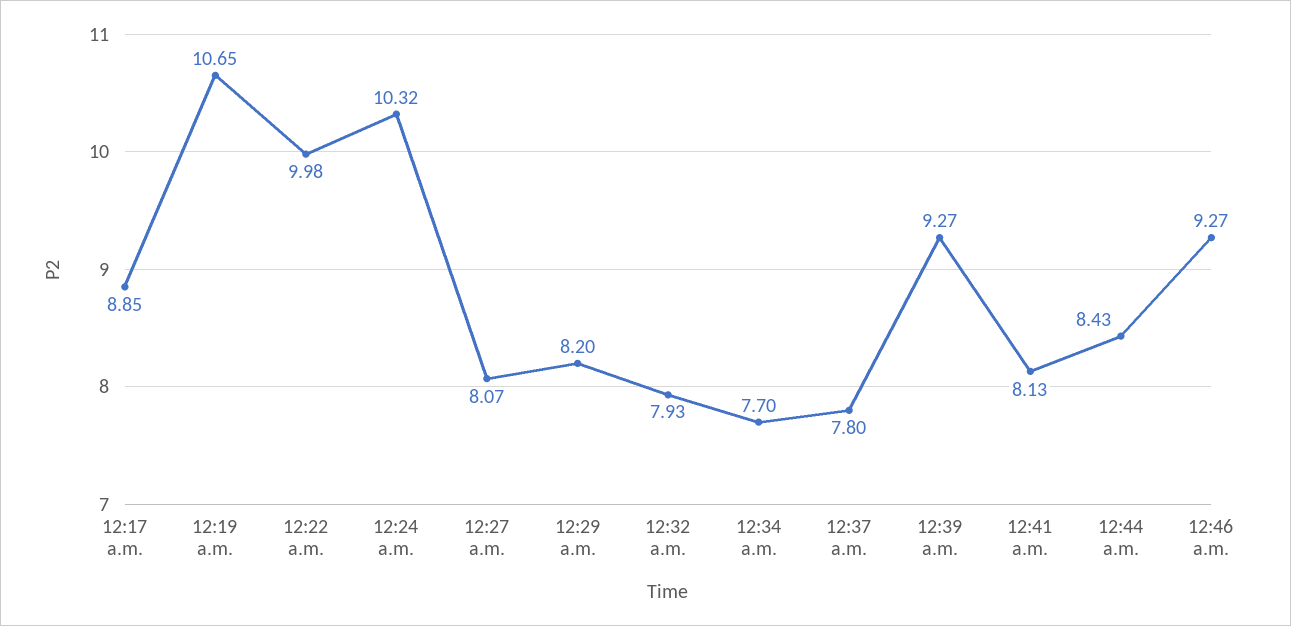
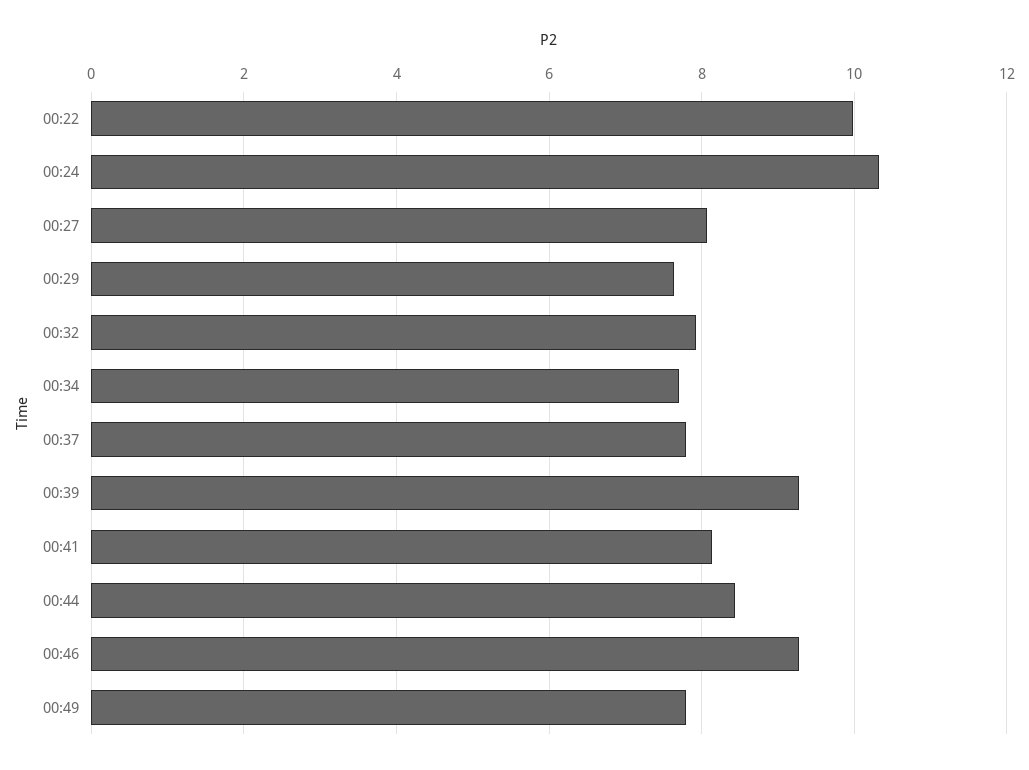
12:17 a.m.: 8.85 -> none
12:19 a.m.: 10.65 -> none
12:29 a.m.: 8.2 -> 7.6
00:49: none -> 7.8

